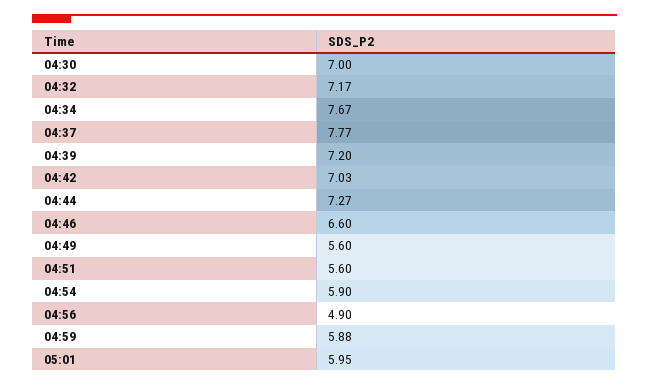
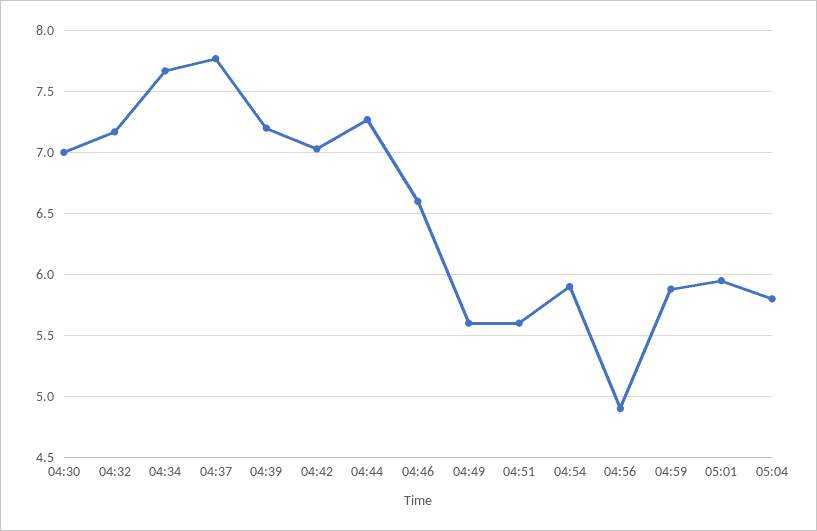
05:04: none -> 5.8

